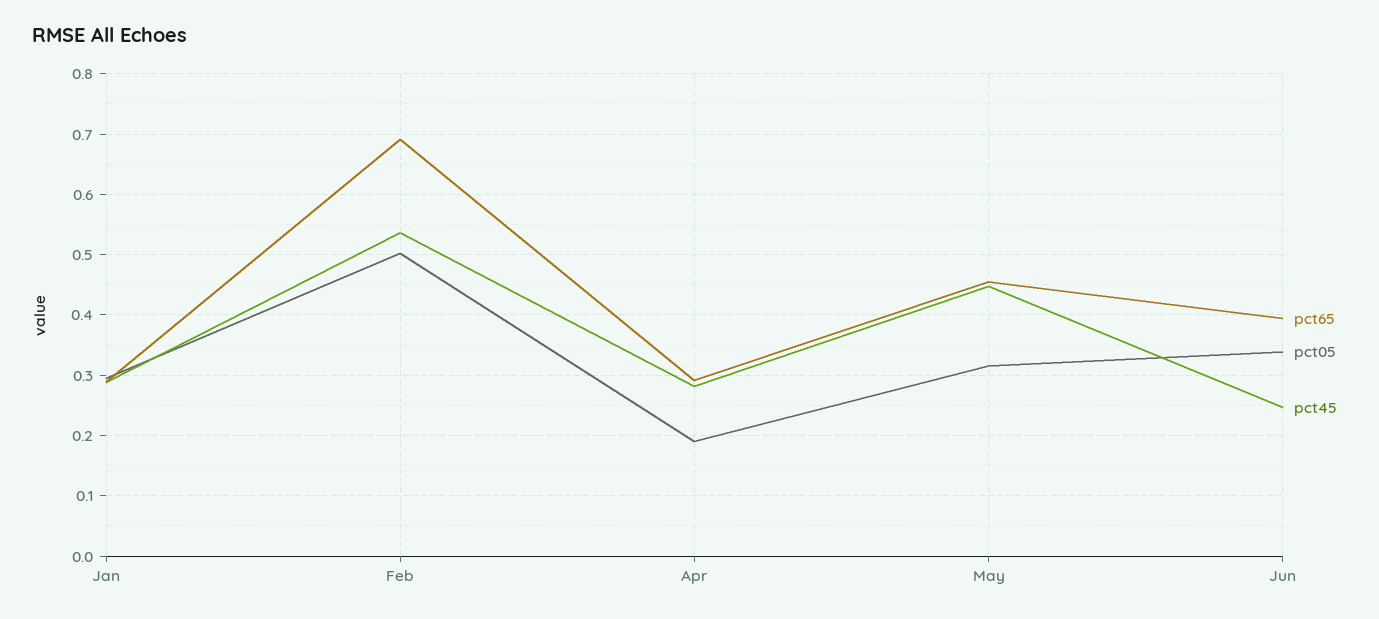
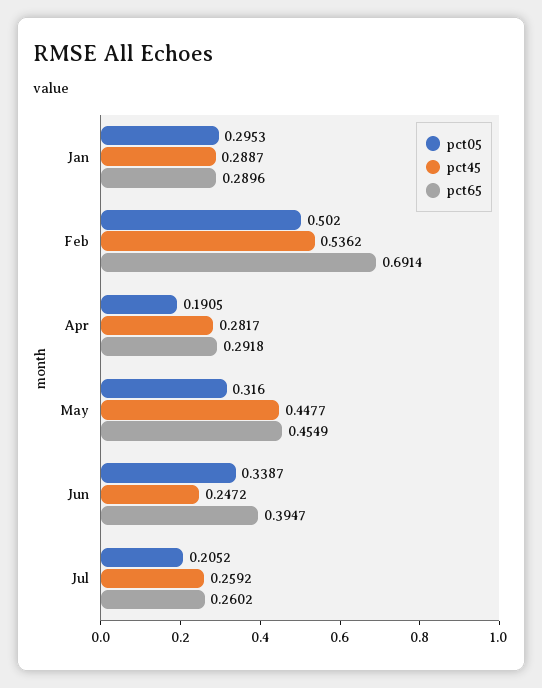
pct05, Jul: none -> 0.2052
pct45, Jul: none -> 0.2592
pct65, Jul: none -> 0.2602

